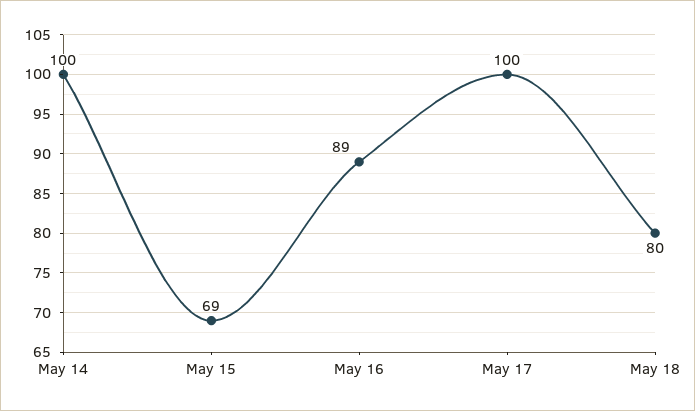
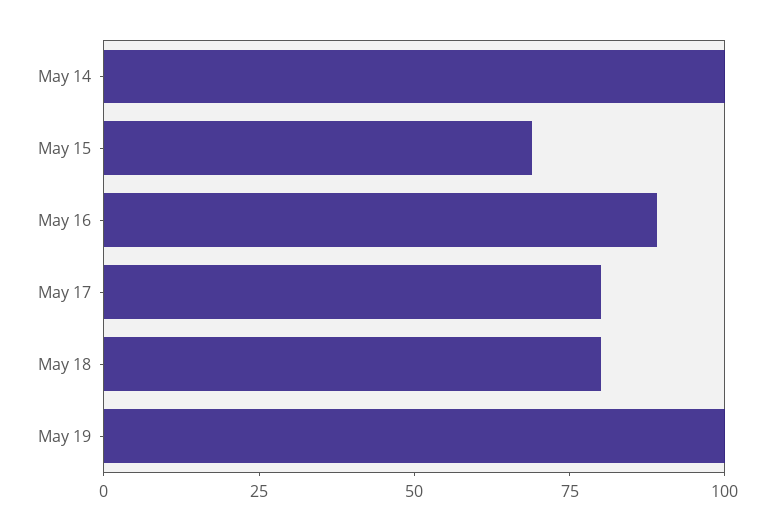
May 17: 100 -> 80
May 19: none -> 100

